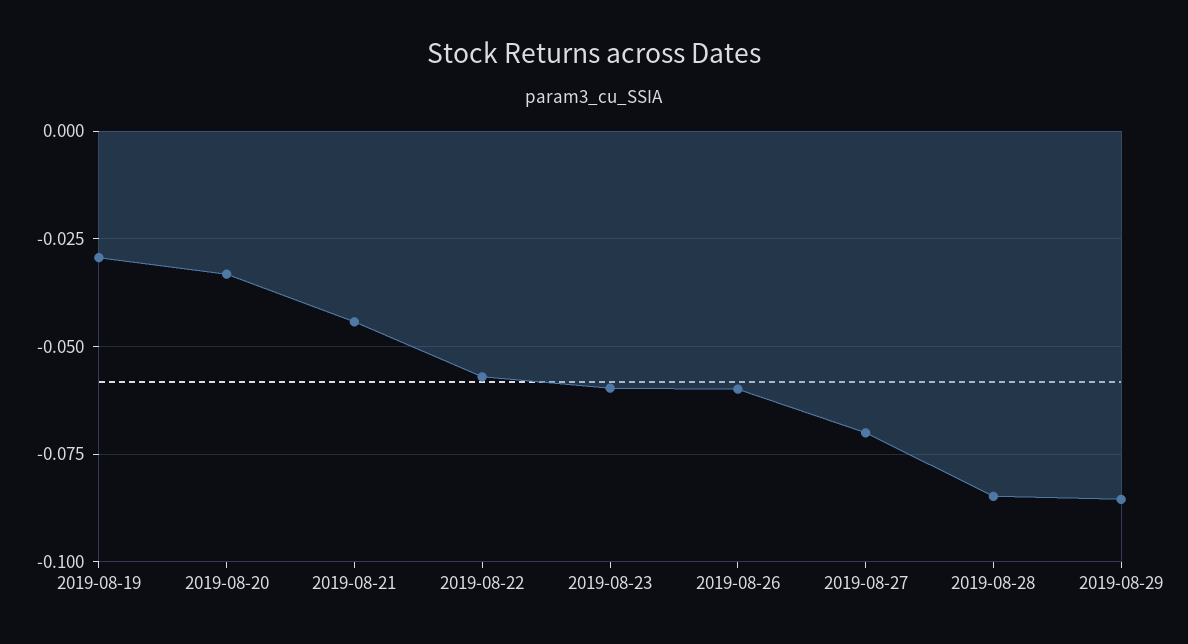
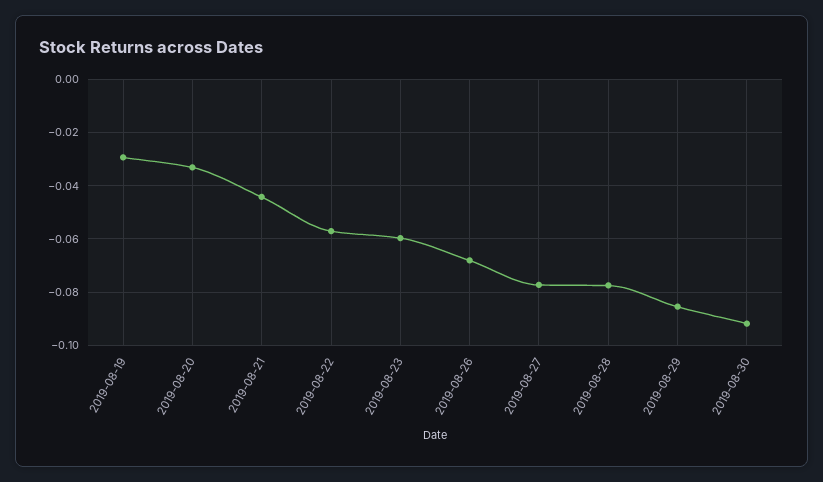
2019-08-26: -0.06 -> -0.0675
2019-08-27: -0.07 -> -0.0775
2019-08-28: -0.085 -> -0.0775
2019-08-30: none -> -0.0925

